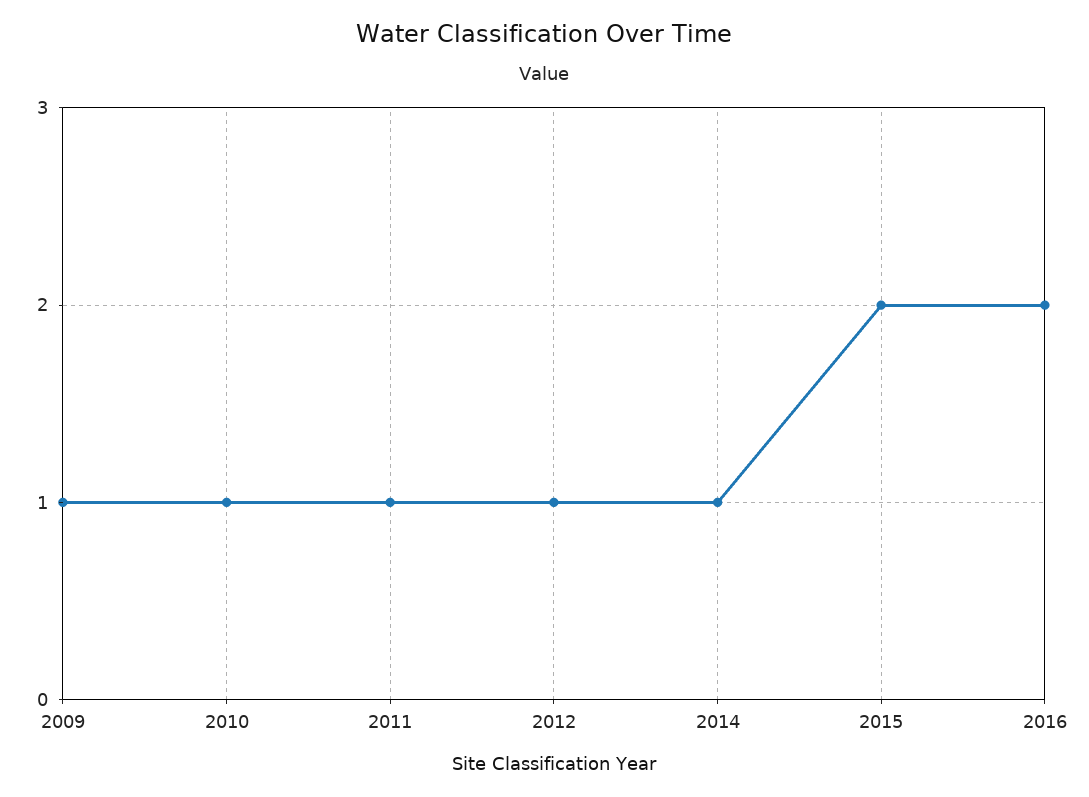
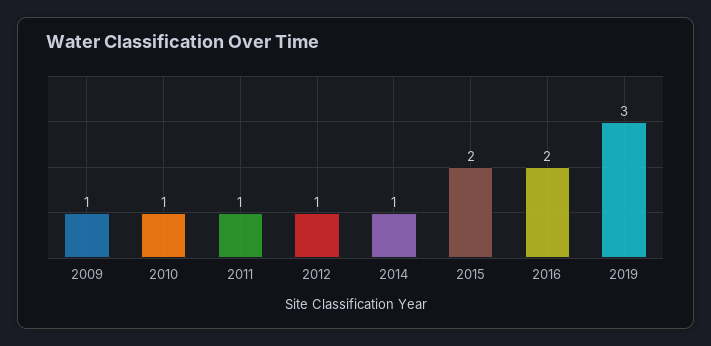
2019: none -> 3

